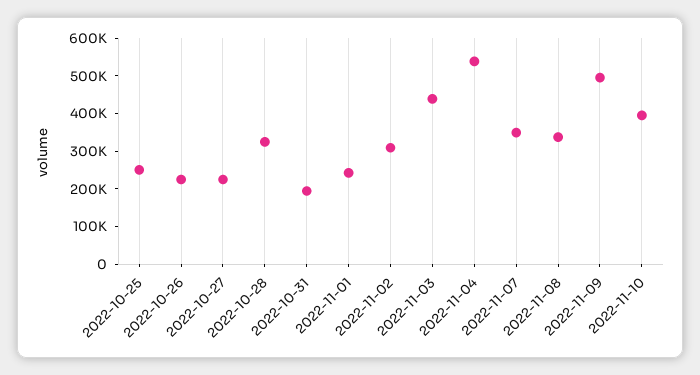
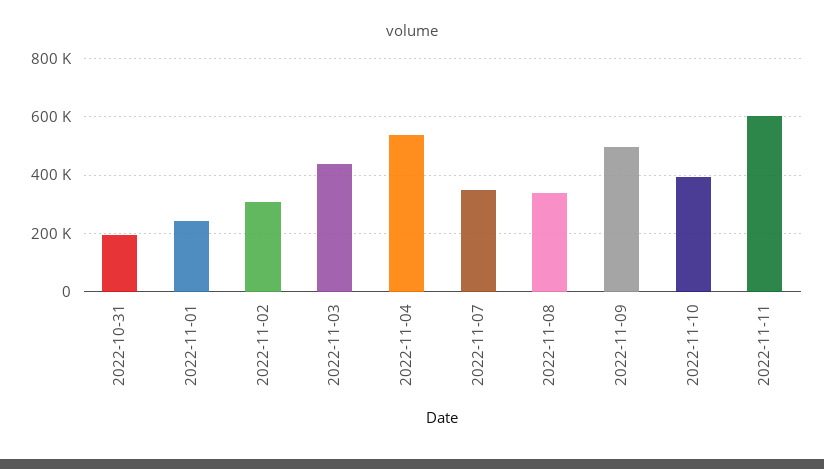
2022-10-25: 250000 -> none
2022-10-26: 225000 -> none
2022-10-27: 225000 -> none
2022-10-28: 325000 -> none
2022-11-11: none -> 600000

